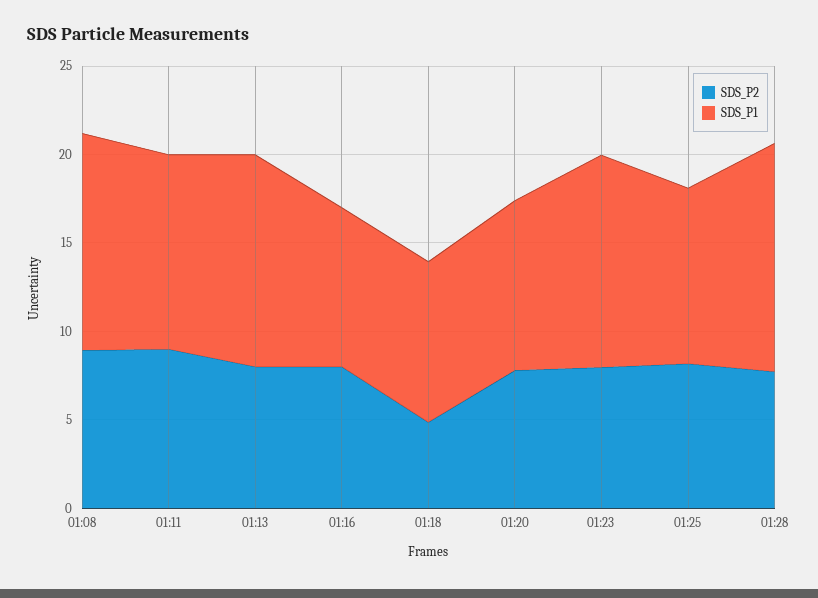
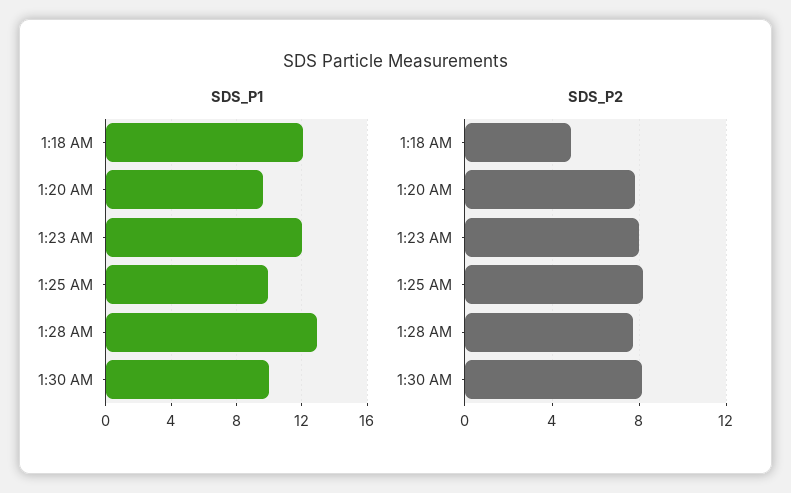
SDS_P2, 01:08: 9 -> none
SDS_P1, 01:08: 12 -> none
SDS_P2, 01:11: 9 -> none
SDS_P1, 01:11: 11 -> none
SDS_P2, 01:13: 8 -> none
SDS_P1, 01:13: 12 -> none
SDS_P2, 01:16: 8 -> none
SDS_P1, 01:16: 9 -> none
SDS_P1, 01:18: 9 -> 12
SDS_P1, 1:30 AM: none -> 10
SDS_P2, 1:30 AM: none -> 8

